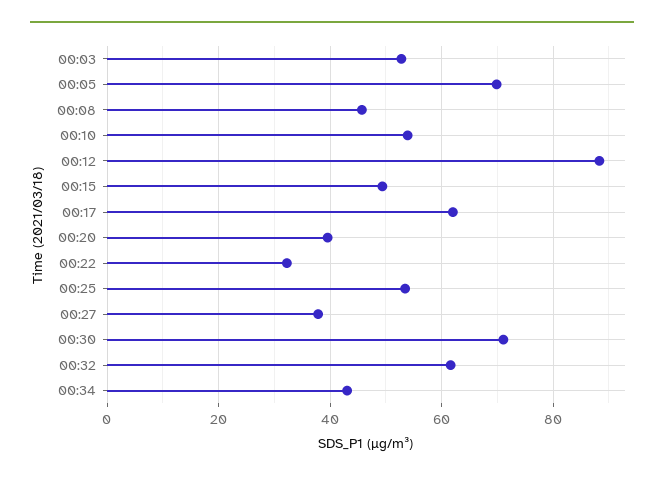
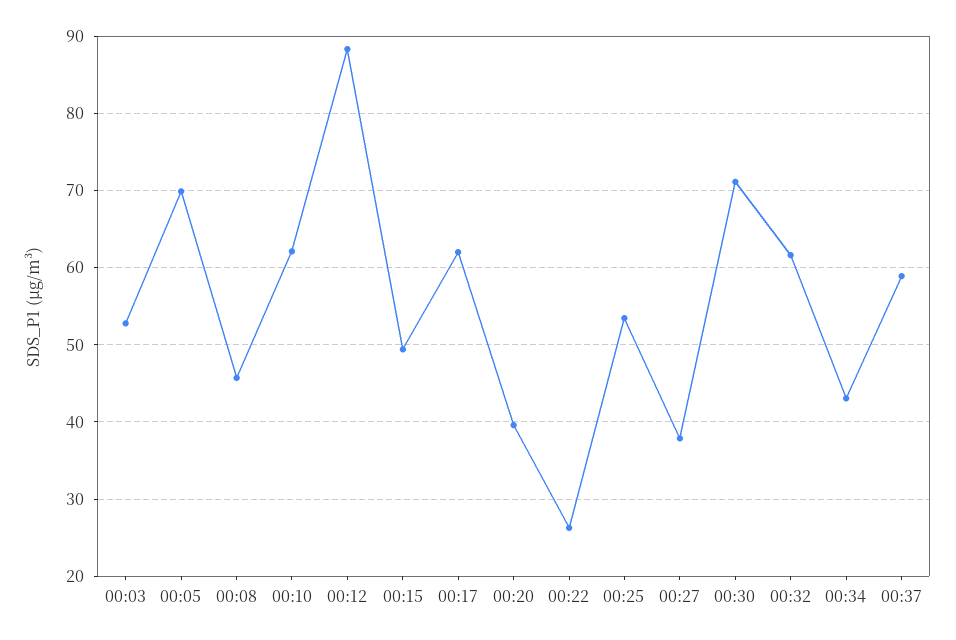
00:10: 54 -> 62
00:22: 32 -> 26
00:37: none -> 59

